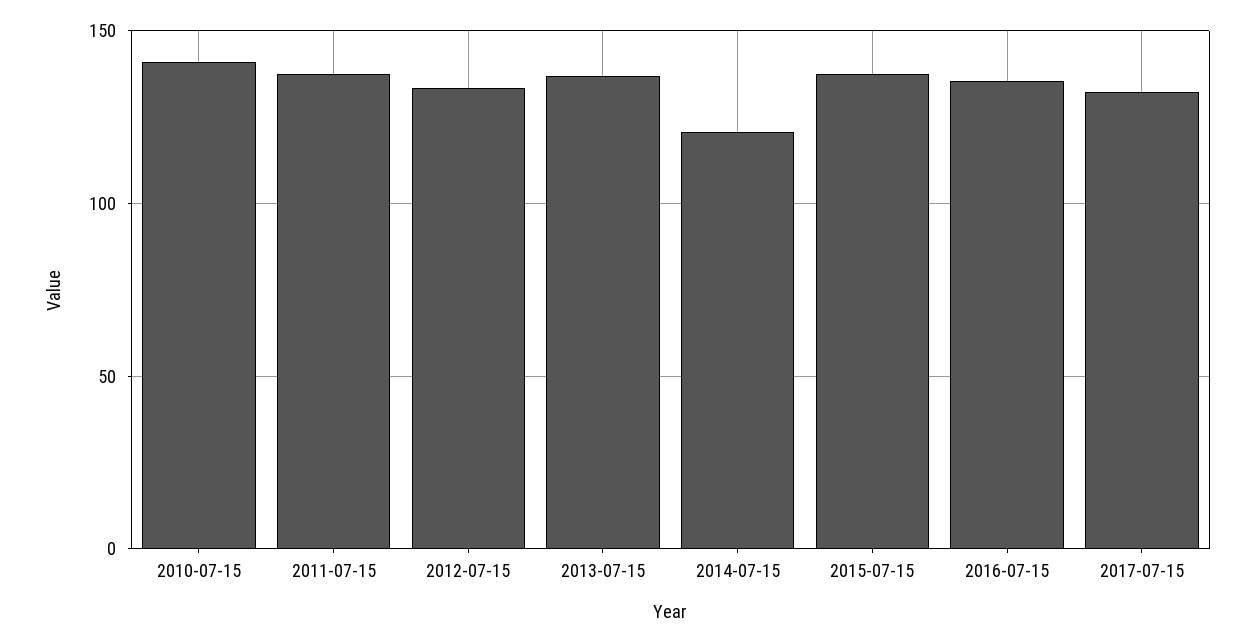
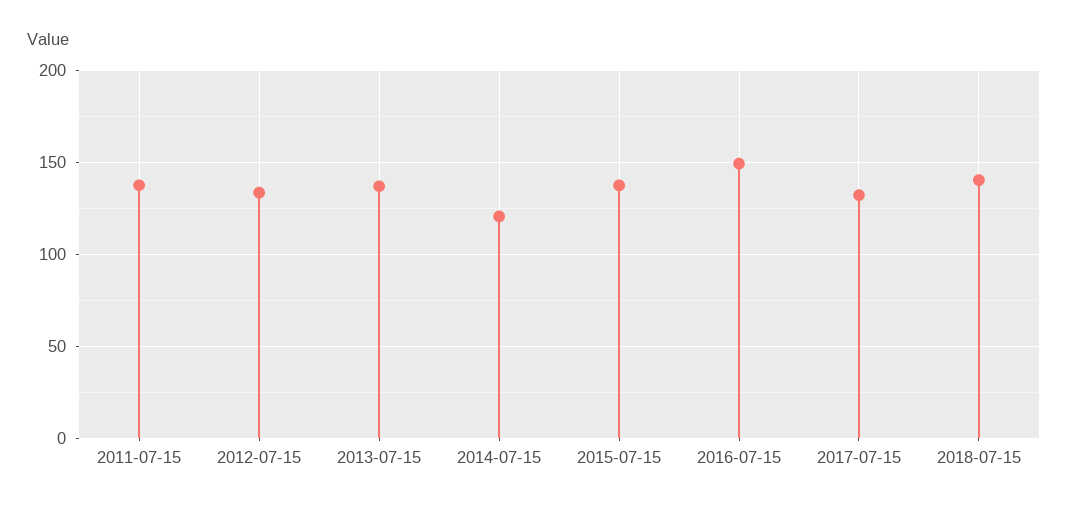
2010-07-15: 140 -> none
2016-07-15: 135 -> 150
2018-07-15: none -> 140

